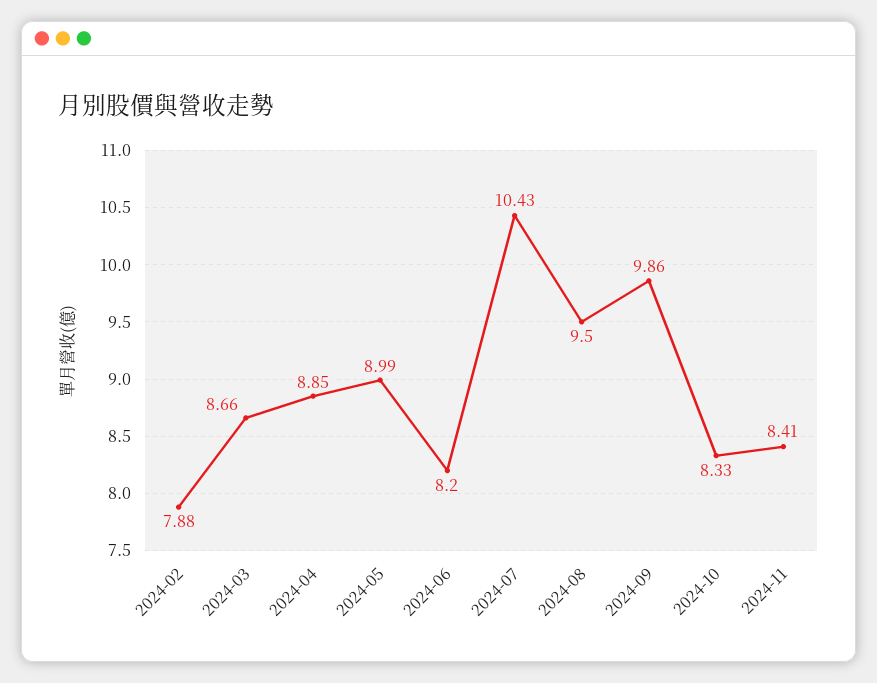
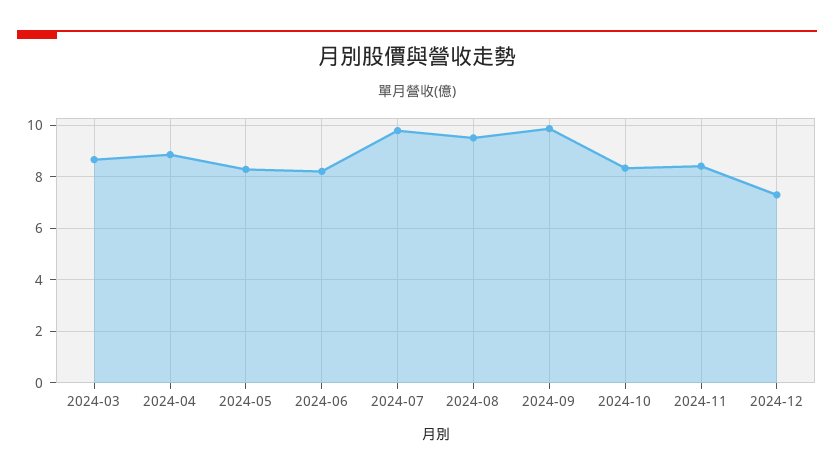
2024-02: 7.88 -> none
2024-05: 8.99 -> 8.25
2024-07: 10.43 -> 9.75
2024-12: none -> 7.25

